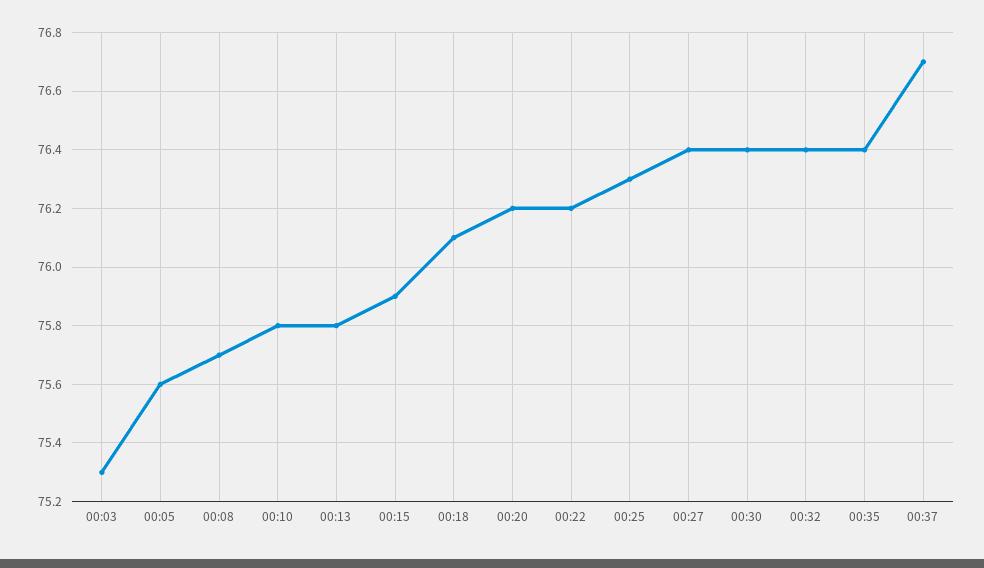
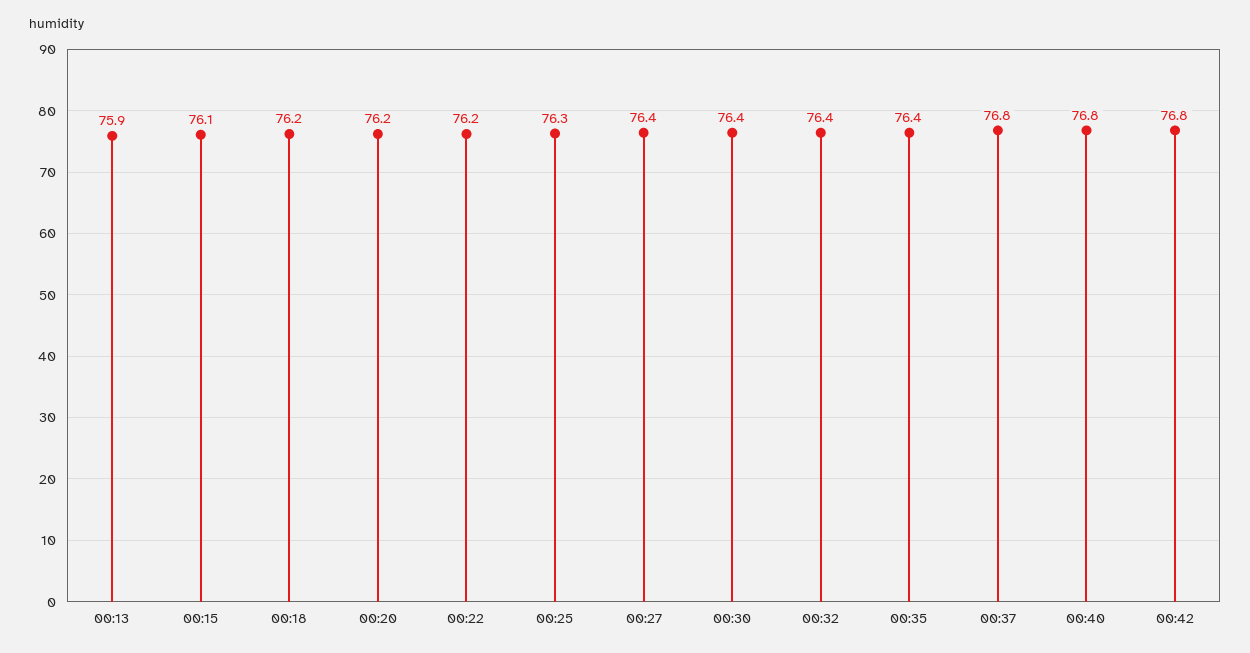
00:03: 75.3 -> none
00:05: 75.6 -> none
00:08: 75.7 -> none
00:10: 75.8 -> none
00:13: 75.8 -> 75.9
00:15: 75.9 -> 76.1
00:18: 76.1 -> 76.2
00:37: 76.7 -> 76.8
00:40: none -> 76.8
00:42: none -> 76.8

